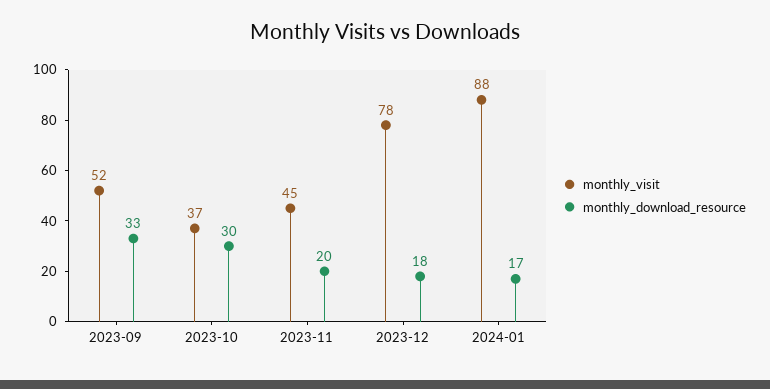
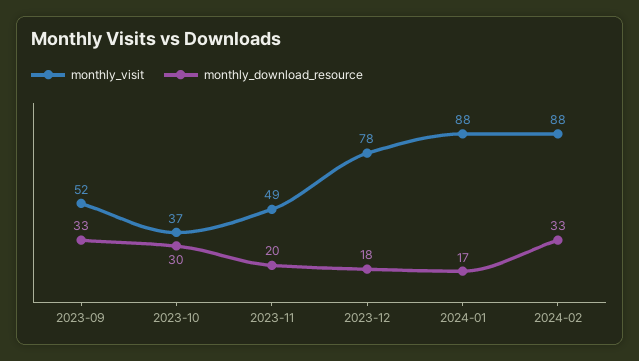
monthly_visit, 2023-11: 45 -> 49
monthly_visit, 2024-02: none -> 88
monthly_download_resource, 2024-02: none -> 33

